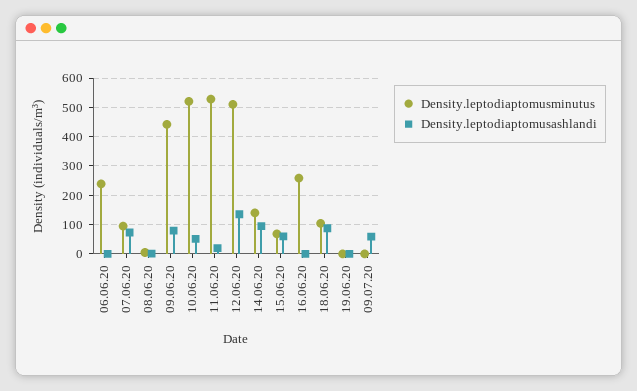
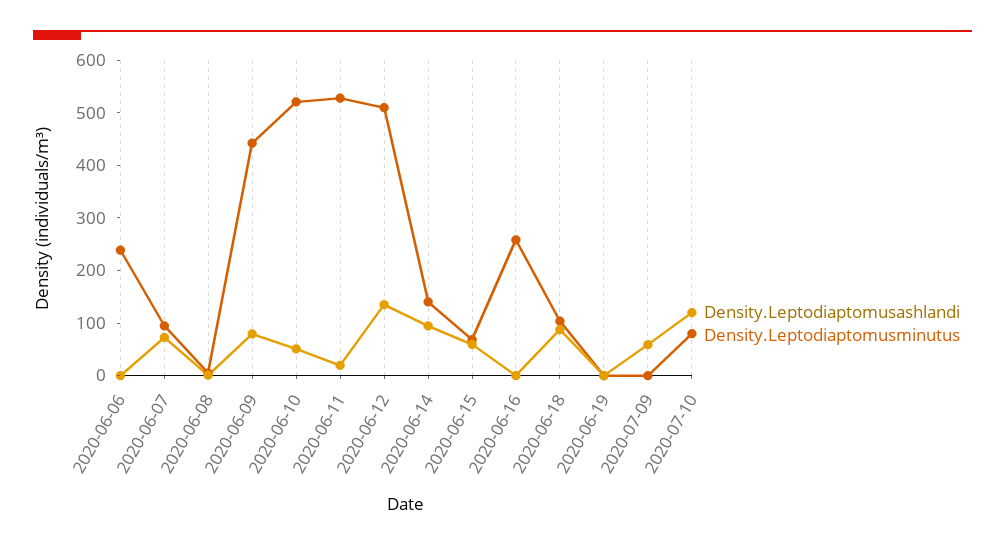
Density.leptodiaptomusashlandi, 2020-07-10: none -> 120
Density.leptodiaptomusminutus, 2020-07-10: none -> 80

